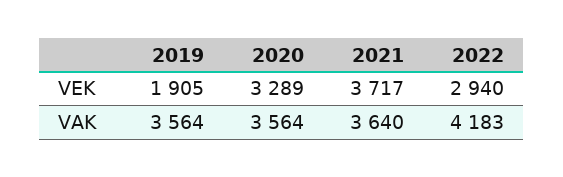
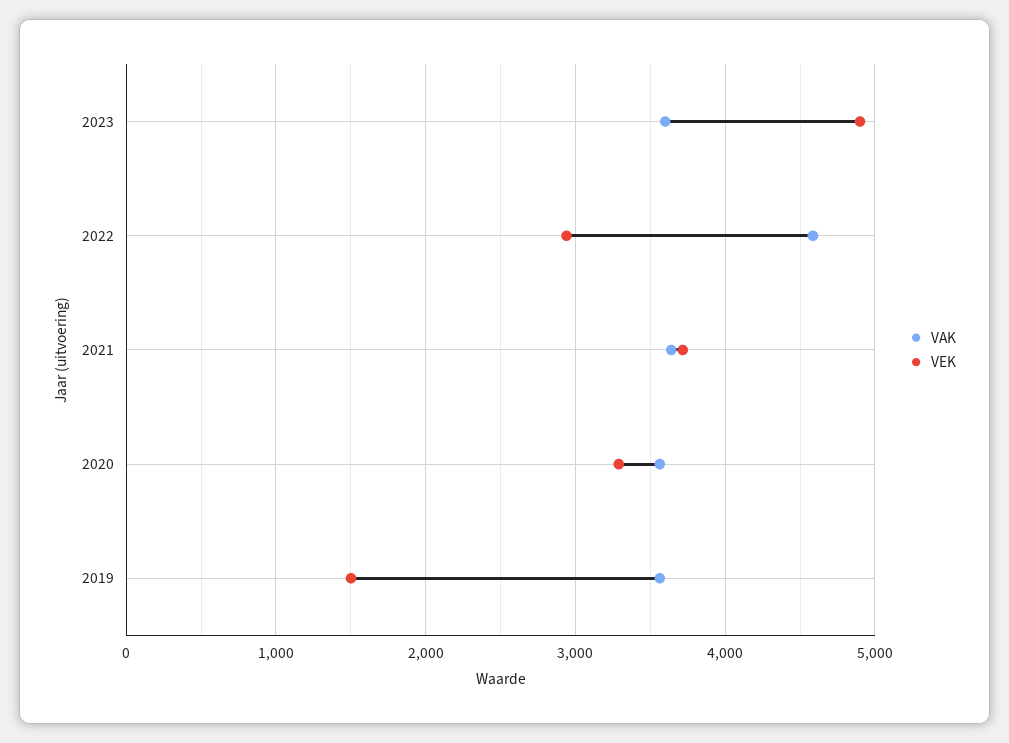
VEK, 2019: 1905 -> 1500
VAK, 2022: 4183 -> 4600
VAK, 2023: none -> 3600
VEK, 2023: none -> 4900

